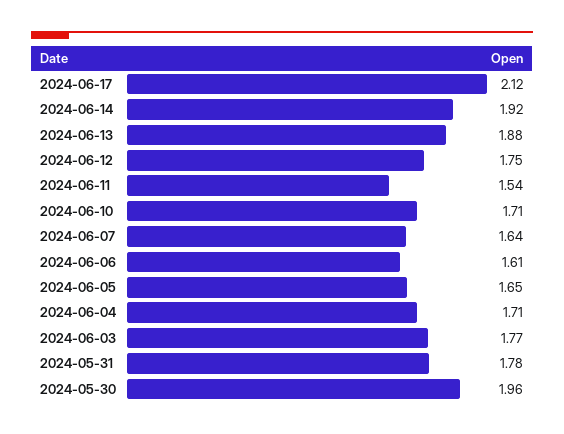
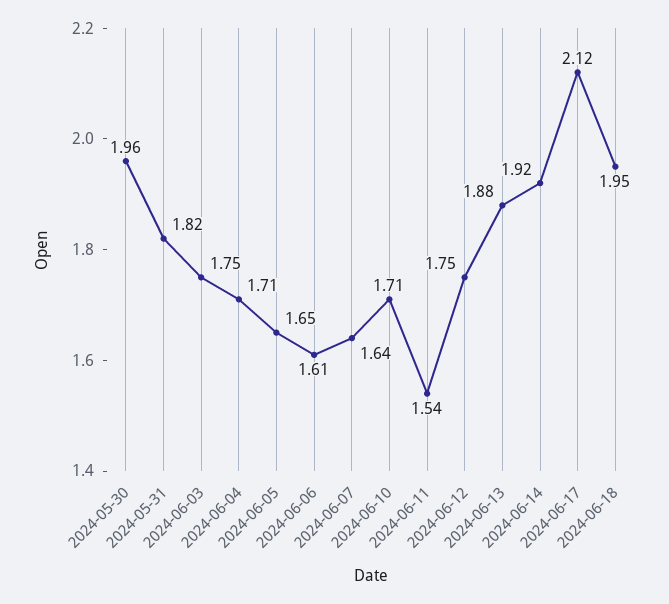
2024-06-03: 1.77 -> 1.75
2024-05-31: 1.78 -> 1.82
2024-06-18: none -> 1.95

